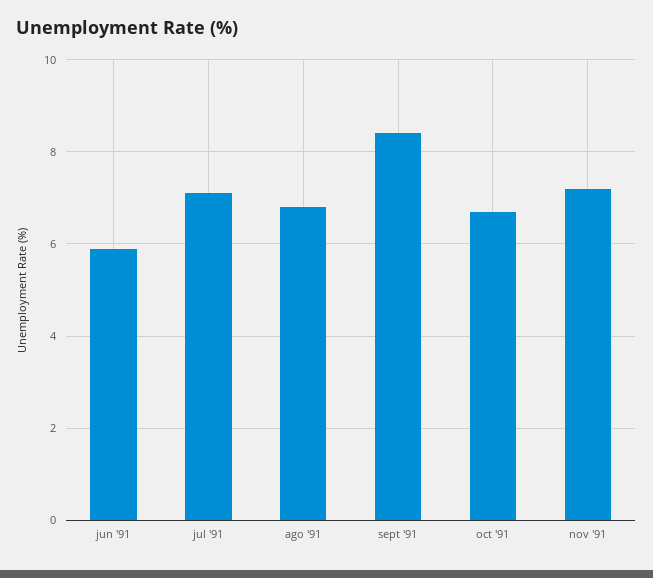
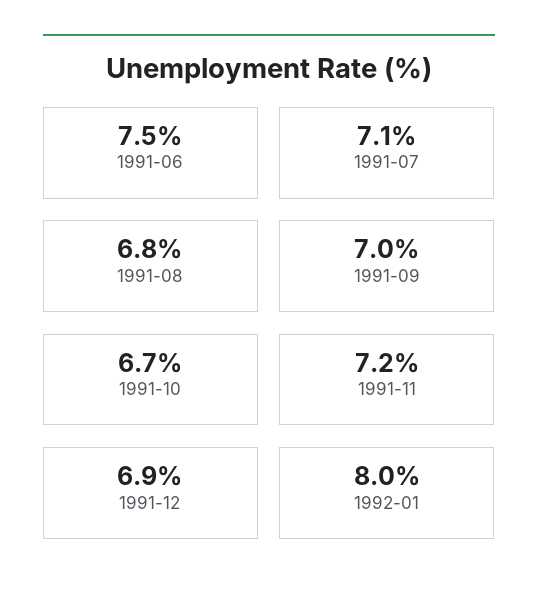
jun '91: 6 -> 7.5
sept '91: 8.5 -> 7
1991-12: none -> 6.9
1992-01: none -> 8

